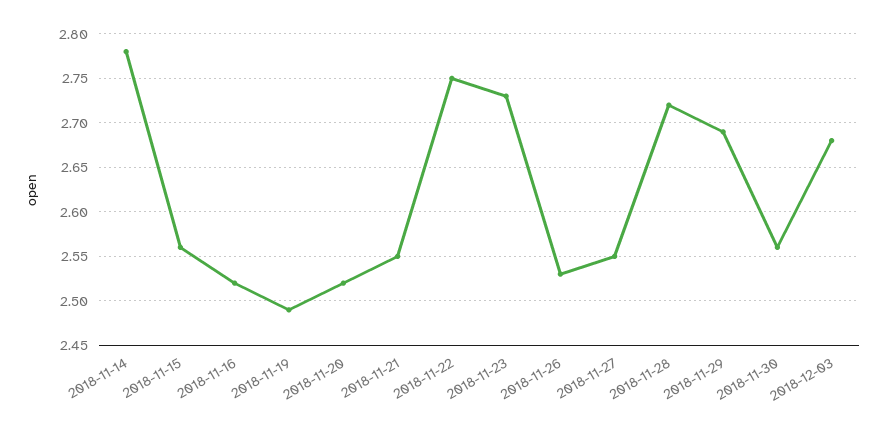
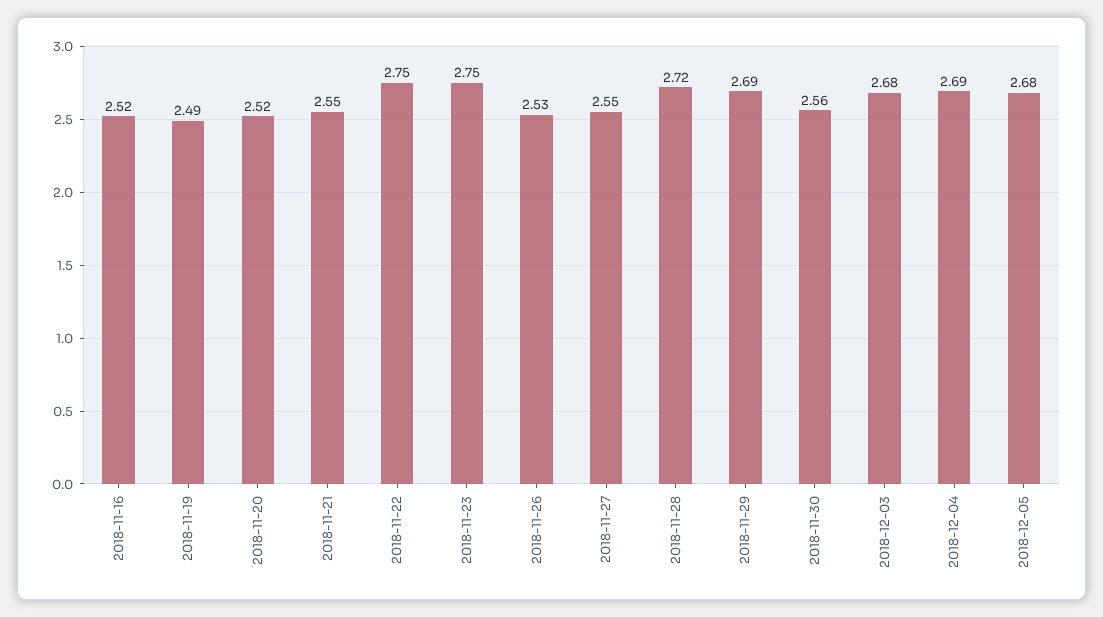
2018-11-14: 2.78 -> none
2018-11-15: 2.56 -> none
2018-11-23: 2.73 -> 2.75
2018-12-04: none -> 2.69
2018-12-05: none -> 2.68

